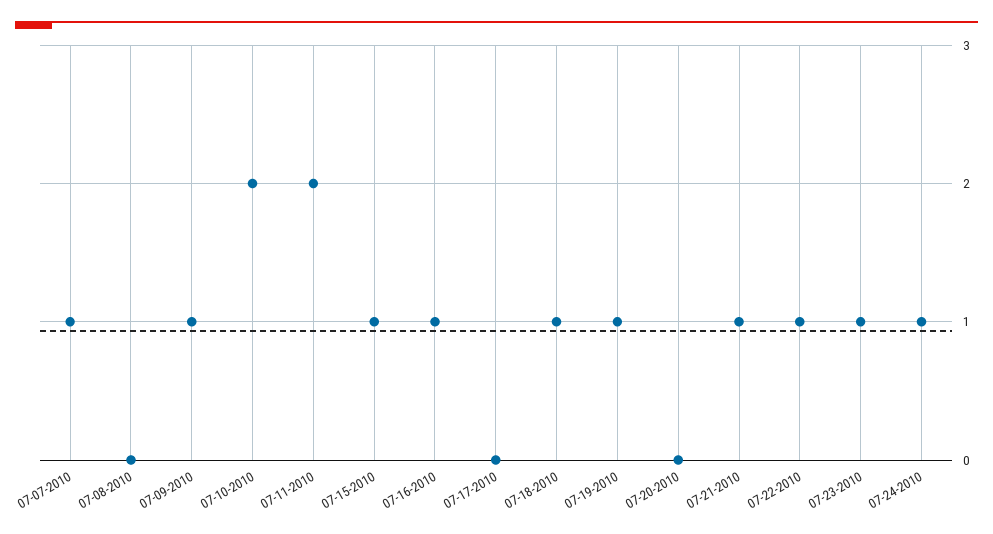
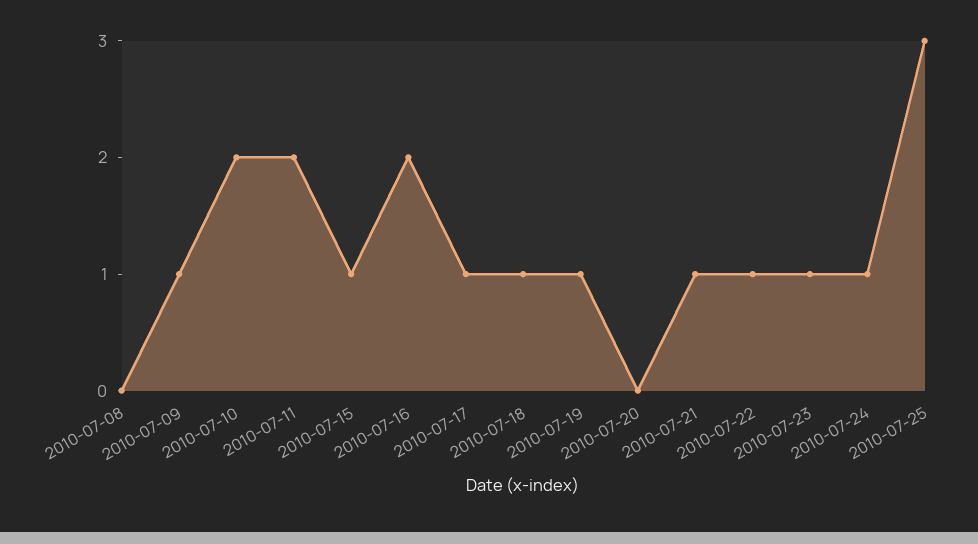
07-07-2010: 1 -> none
07-16-2010: 1 -> 2
07-17-2010: 0 -> 1
2010-07-25: none -> 3

